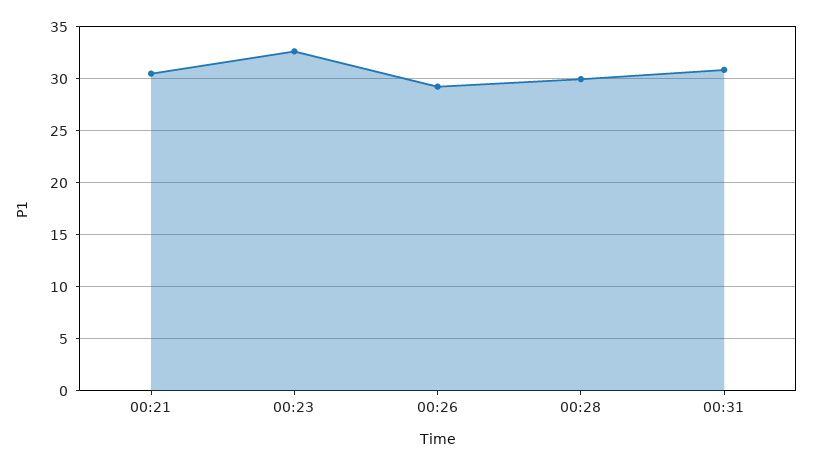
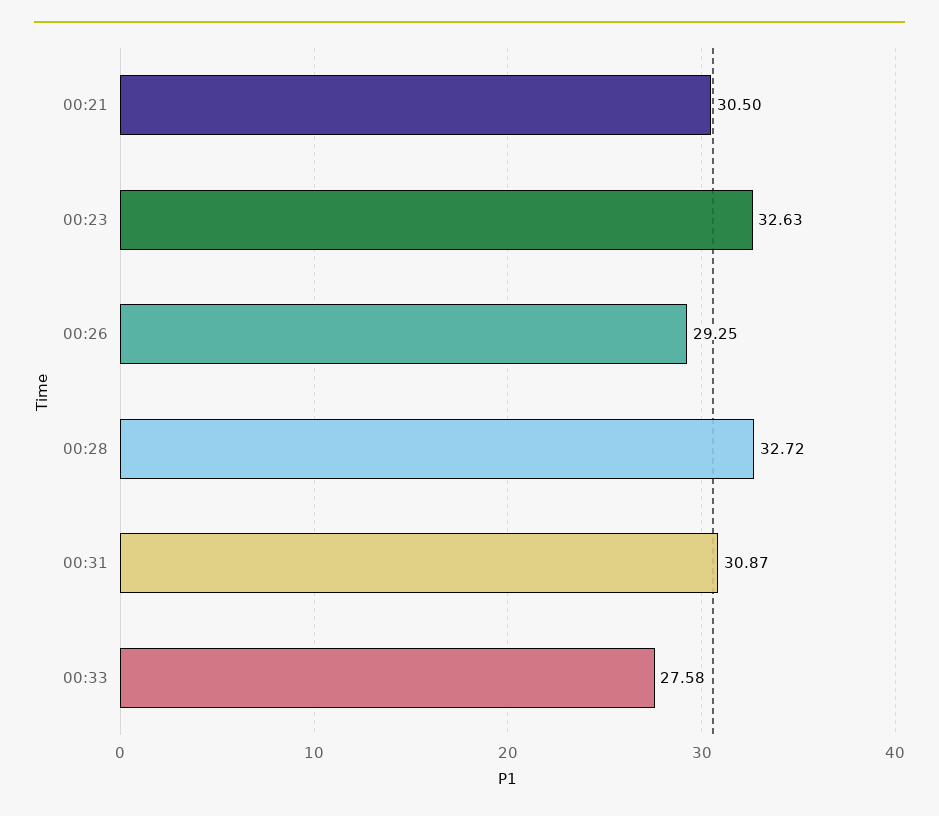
00:28: 30 -> 32.72
00:33: none -> 27.58

